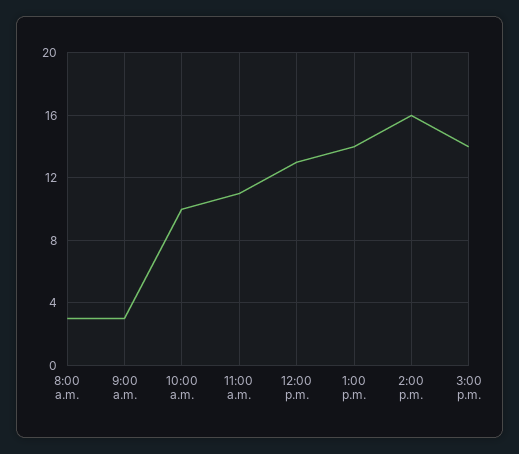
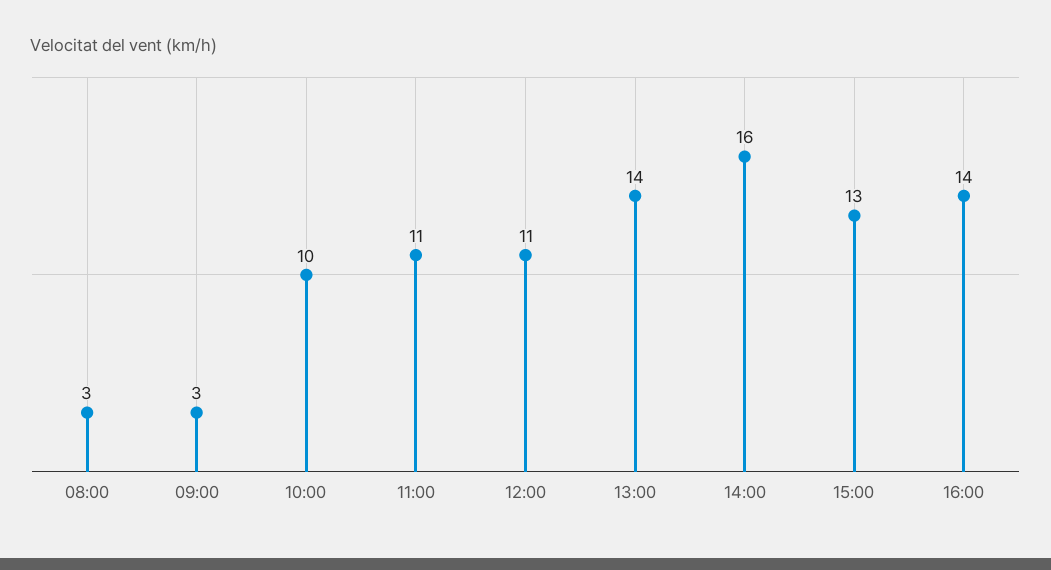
12:00 p.m.: 13 -> 11
3:00 p.m.: 14 -> 13
16:00: none -> 14

